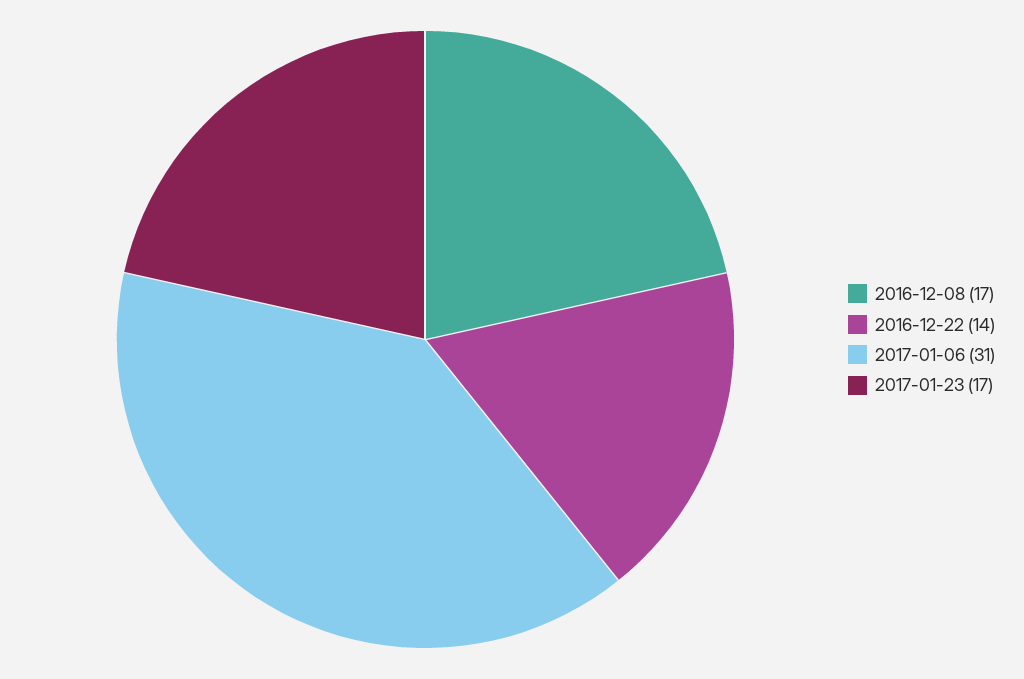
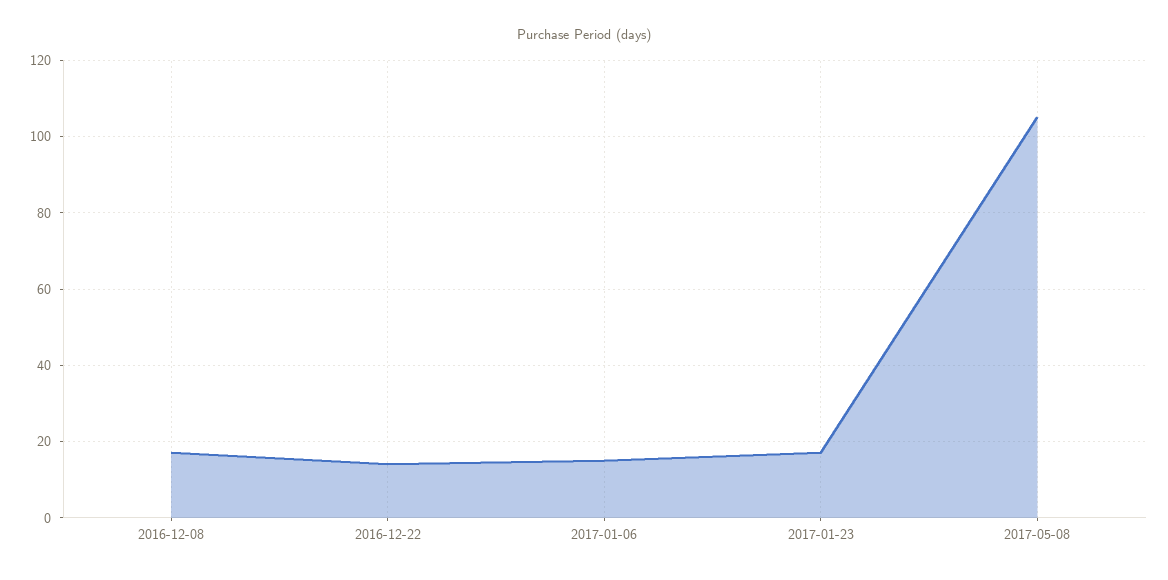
2017-01-06: 31 -> 15
2017-05-08: none -> 105

